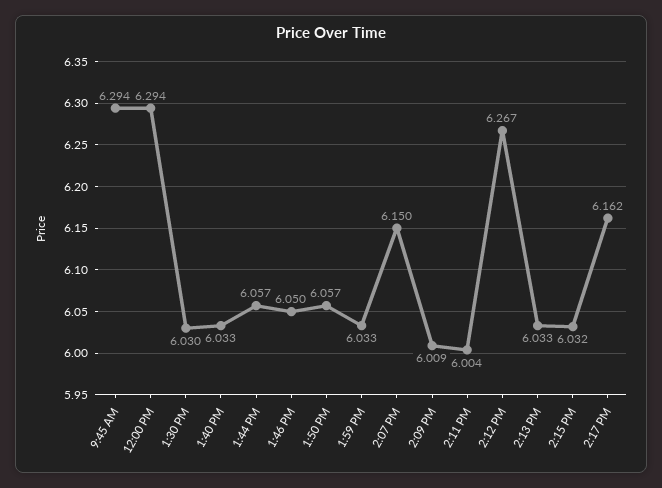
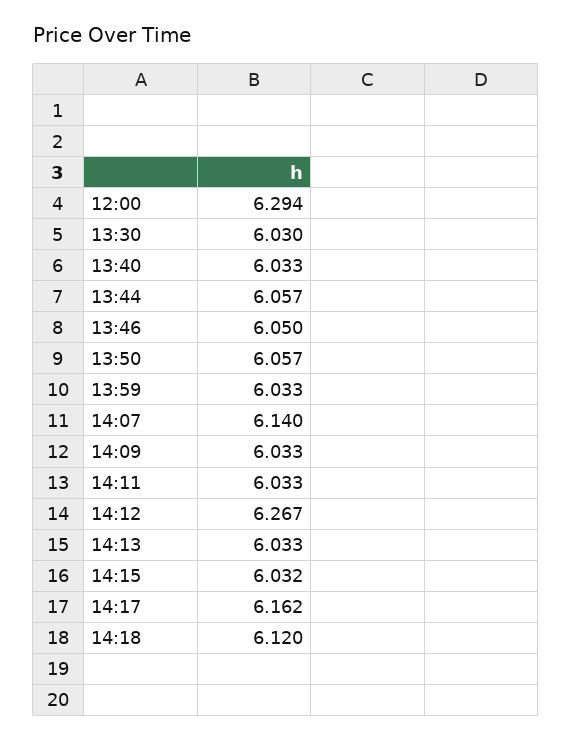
9:45 AM: 6.294 -> none
2:07 PM: 6.15 -> 6.14
2:09 PM: 6.009 -> 6.033
2:11 PM: 6.004 -> 6.033
14:18: none -> 6.12

